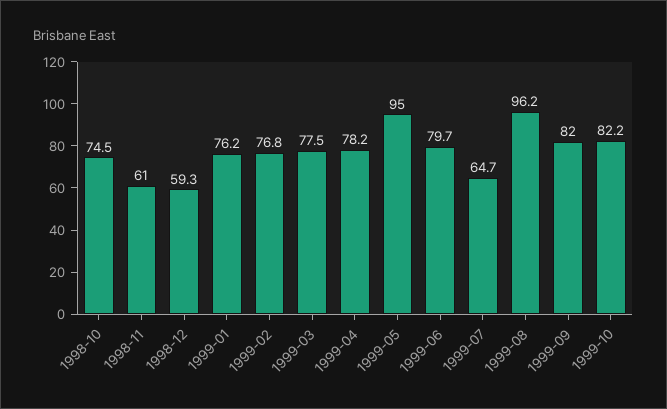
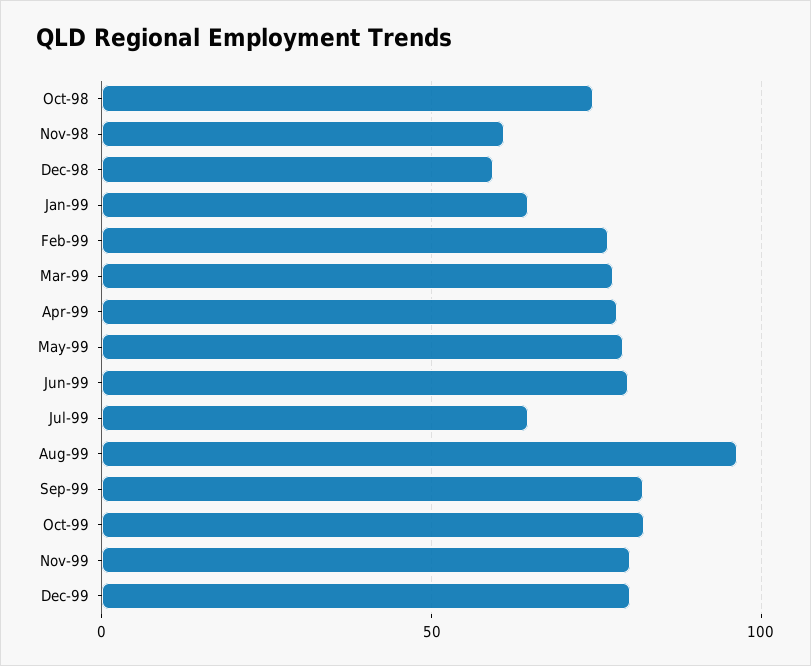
1999-01: 76.2 -> 65
1999-05: 95 -> 80
Nov-99: none -> 80
Dec-99: none -> 80

